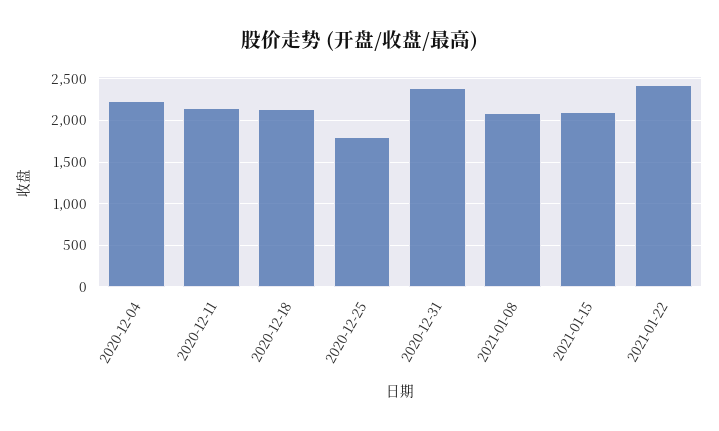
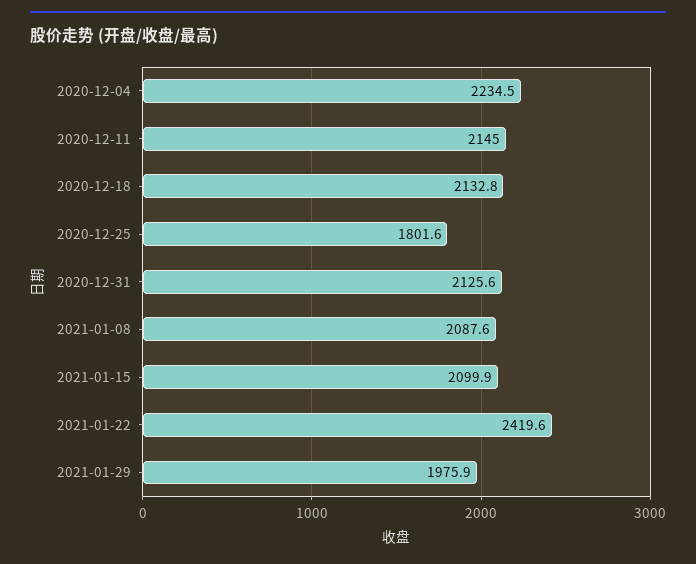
2020-12-31: 2400 -> 2125.6
2021-01-29: none -> 1975.9

